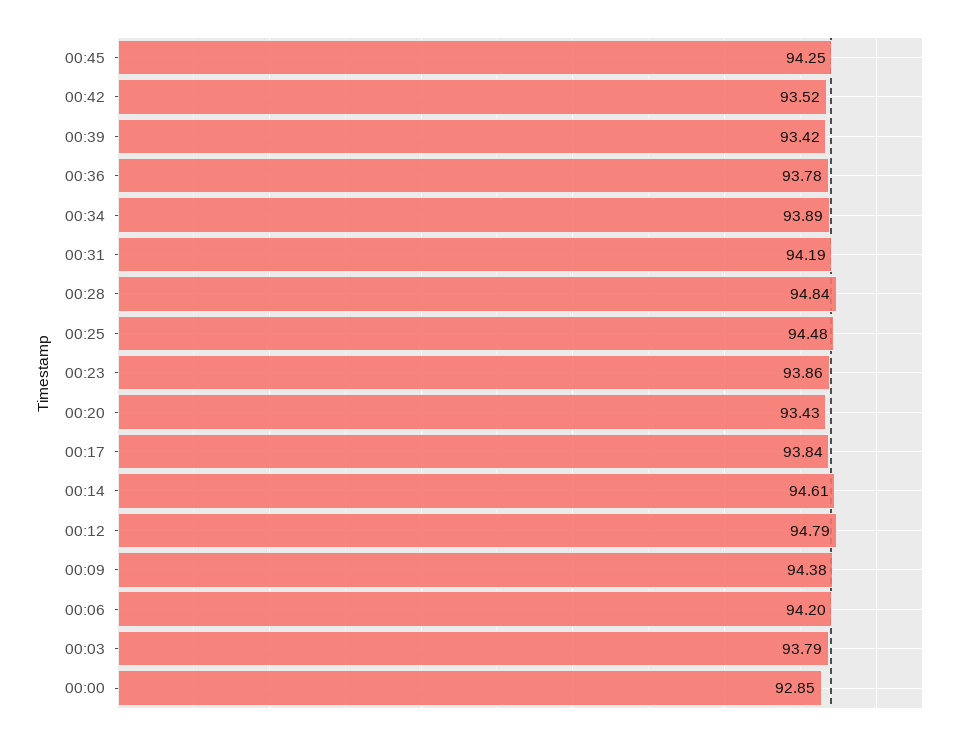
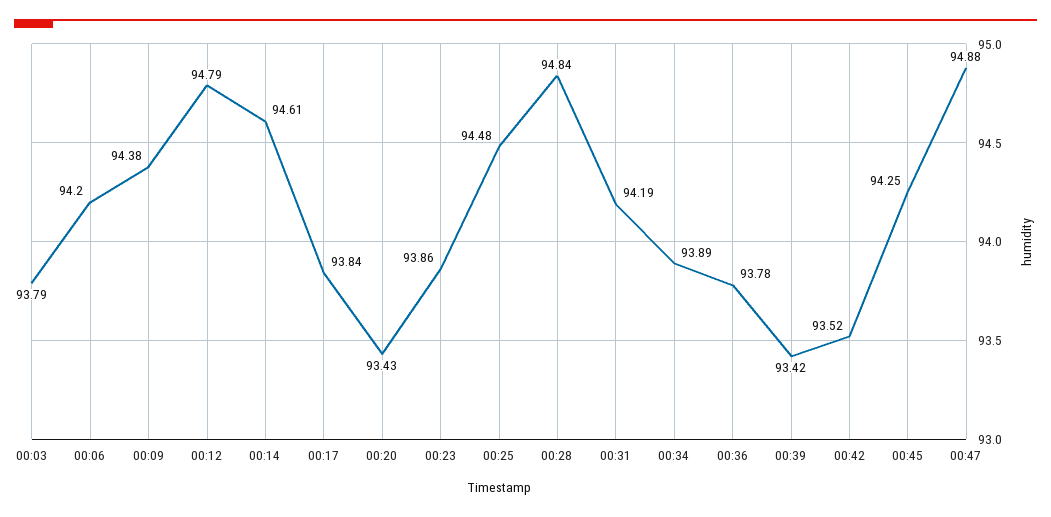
00:00: 92.85 -> none
00:47: none -> 94.88

